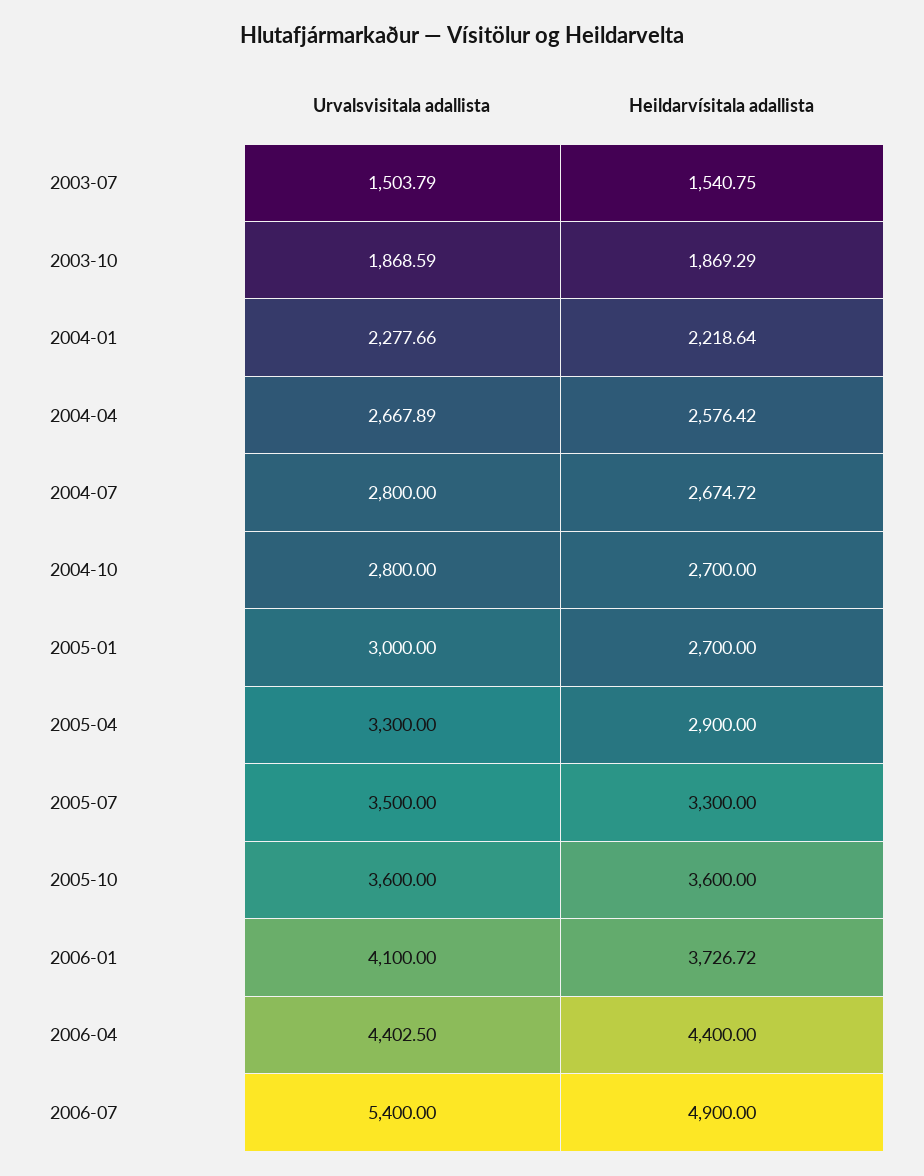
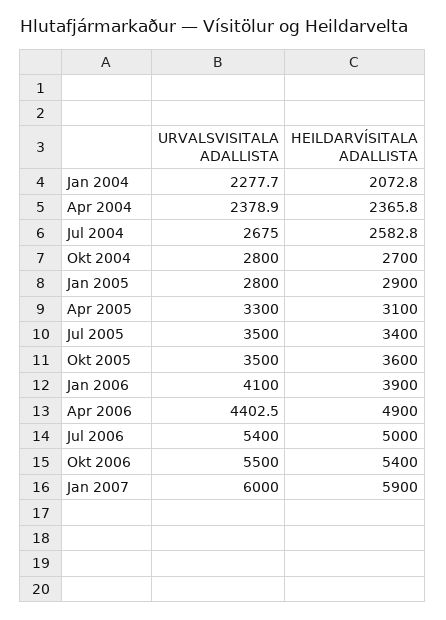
Urvalsvisitala adallista, 2003-07: 1503.79 -> none
Heildarvísitala adallista, 2003-07: 1540.75 -> none
Urvalsvisitala adallista, 2003-10: 1868.59 -> none
Heildarvísitala adallista, 2003-10: 1869.29 -> none
Heildarvísitala adallista, 2004-01: 2218.64 -> 2072.8
Urvalsvisitala adallista, 2004-04: 2667.89 -> 2378.9
Heildarvísitala adallista, 2004-04: 2576.42 -> 2365.8
Urvalsvisitala adallista, 2004-07: 2800 -> 2675
Heildarvísitala adallista, 2004-07: 2674.72 -> 2582.8
Urvalsvisitala adallista, 2005-01: 3000 -> 2800
Heildarvísitala adallista, 2005-01: 2700 -> 2900
Heildarvísitala adallista, 2005-04: 2900 -> 3100
Heildarvísitala adallista, 2005-07: 3300 -> 3400
Urvalsvisitala adallista, 2005-10: 3600 -> 3500
Heildarvísitala adallista, 2006-01: 3726.72 -> 3900
Heildarvísitala adallista, 2006-04: 4400 -> 4900
Heildarvísitala adallista, 2006-07: 4900 -> 5000
Urvalsvisitala adallista, Okt 2006: none -> 5500
Heildarvísitala adallista, Okt 2006: none -> 5400
Urvalsvisitala adallista, Jan 2007: none -> 6000
Heildarvísitala adallista, Jan 2007: none -> 5900

